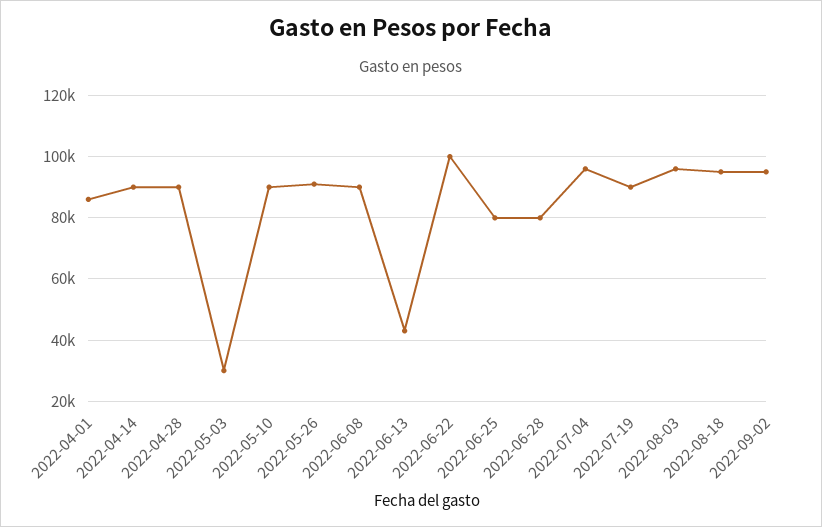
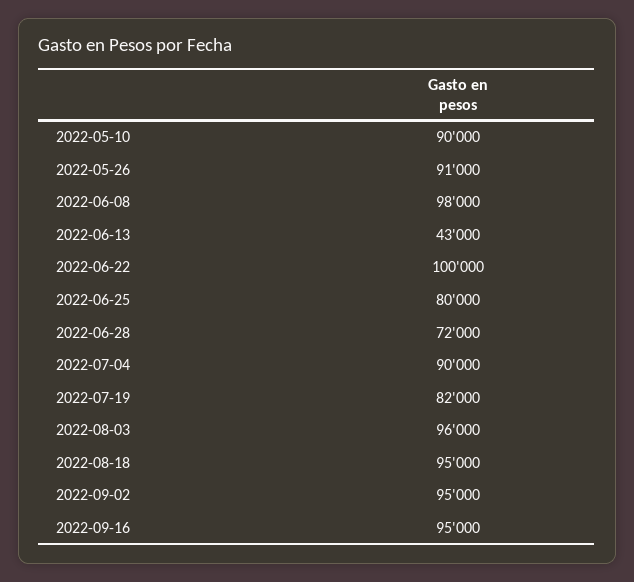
2022-04-01: 86000 -> none
2022-04-14: 90000 -> none
2022-04-28: 90000 -> none
2022-05-03: 30000 -> none
2022-06-08: 90000 -> 98000
2022-06-28: 80000 -> 72000
2022-07-04: 96000 -> 90000
2022-07-19: 90000 -> 82000
2022-09-16: none -> 95000

